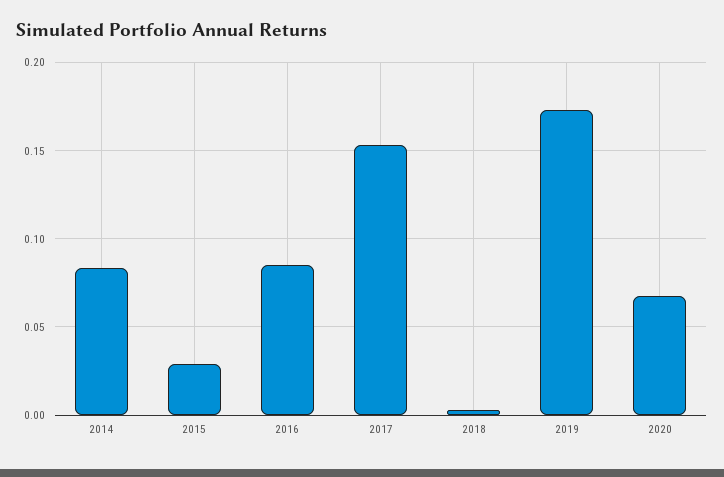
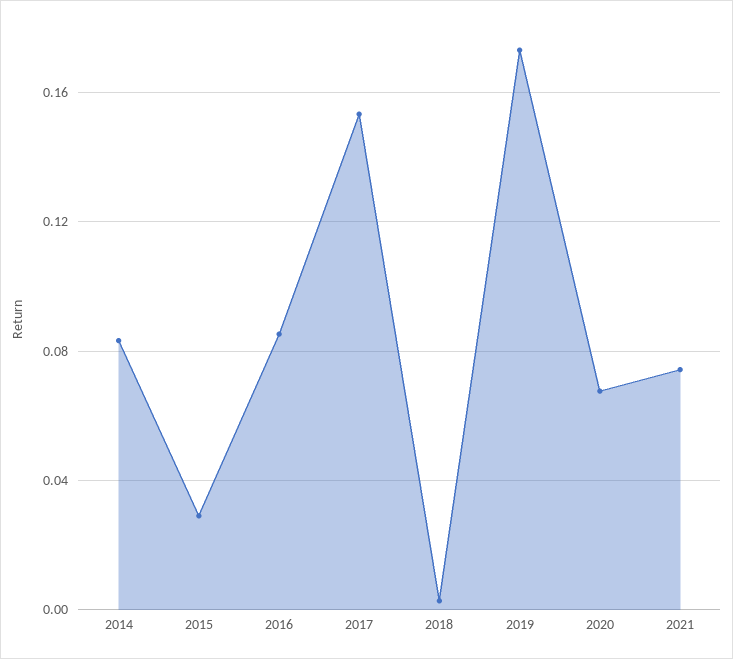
2021: none -> 0.075

